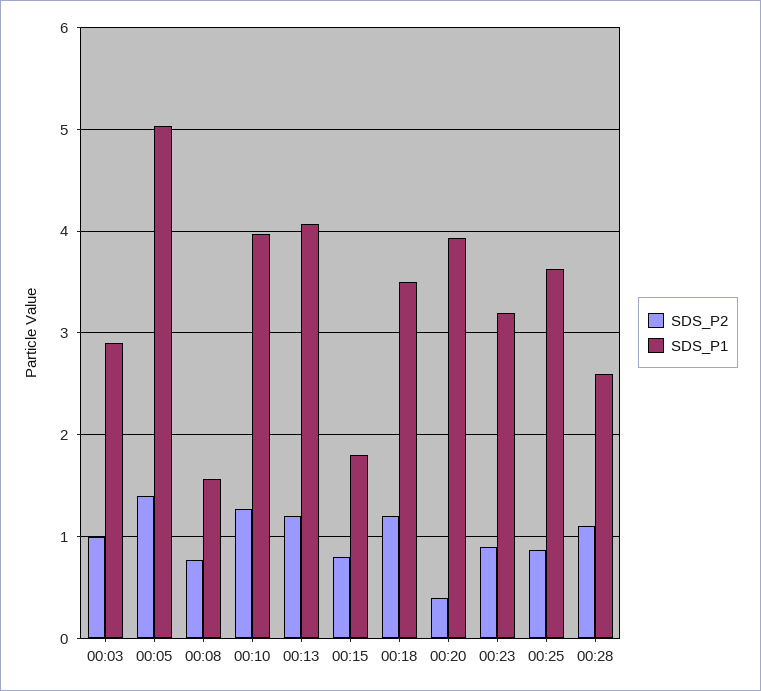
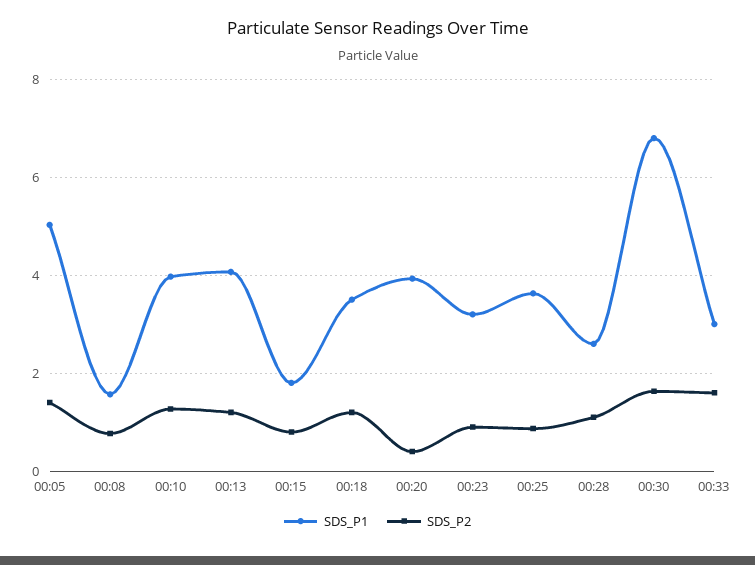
SDS_P2, 00:03: 1 -> none
SDS_P1, 00:03: 2.9 -> none
SDS_P1, 00:30: none -> 6.8
SDS_P2, 00:30: none -> 1.6
SDS_P1, 00:33: none -> 3
SDS_P2, 00:33: none -> 1.6

